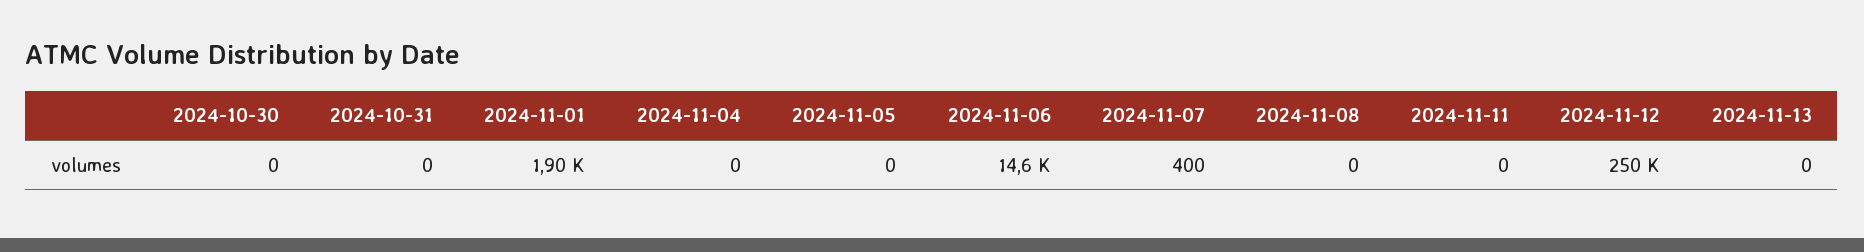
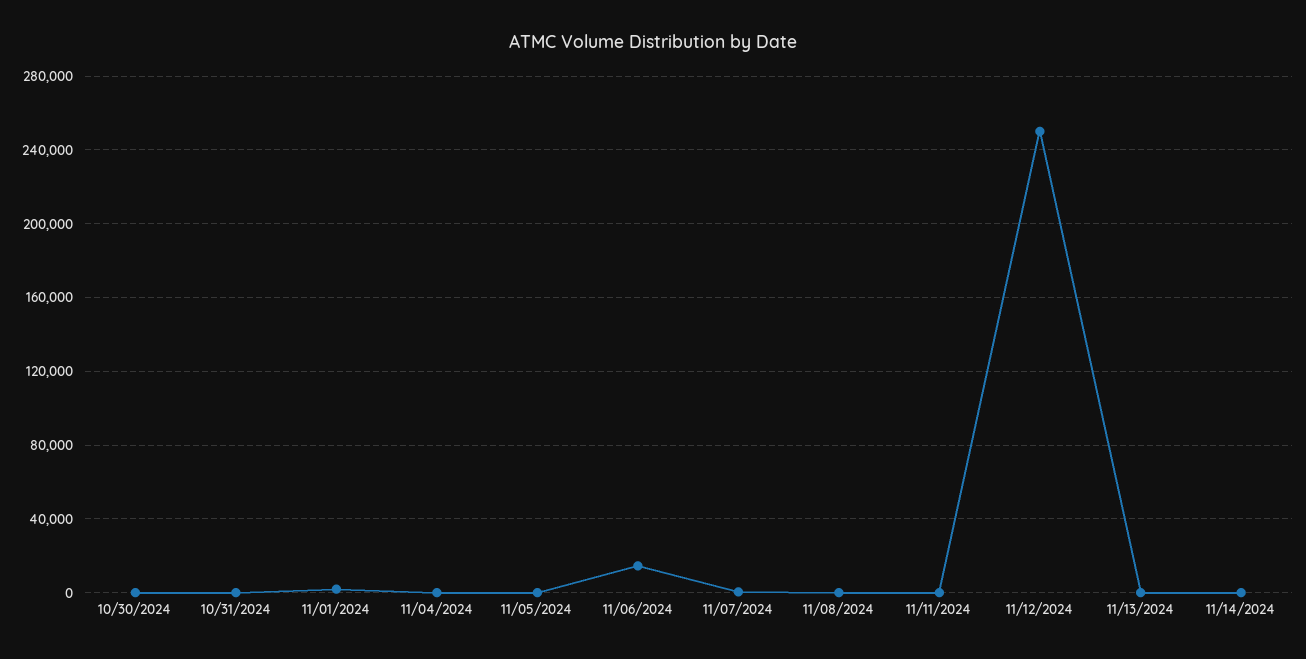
11/14/2024: none -> 0

